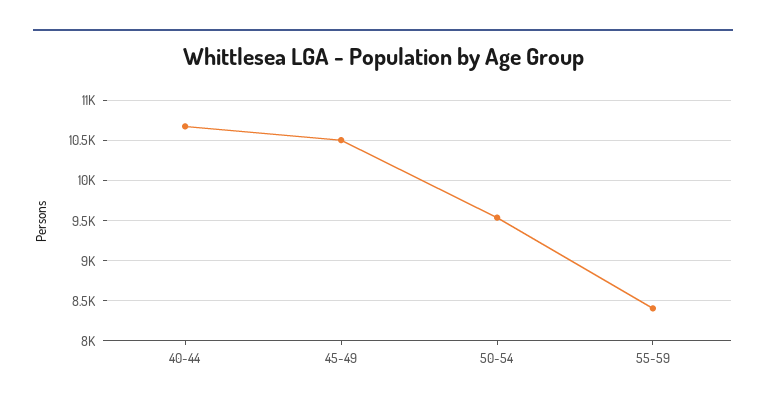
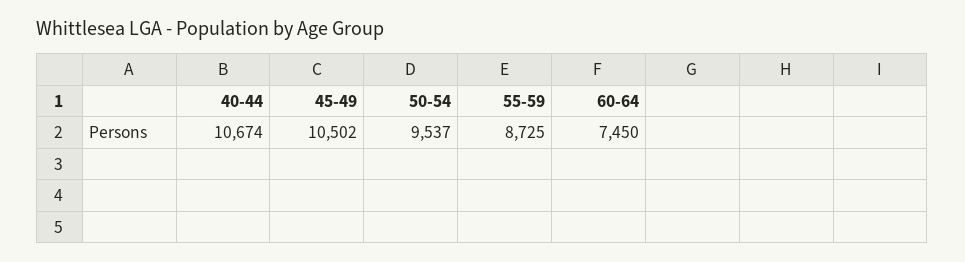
55-59: 8400 -> 8725
60-64: none -> 7450

